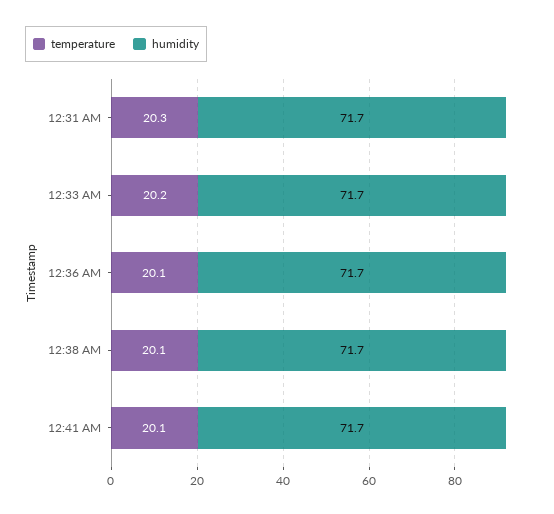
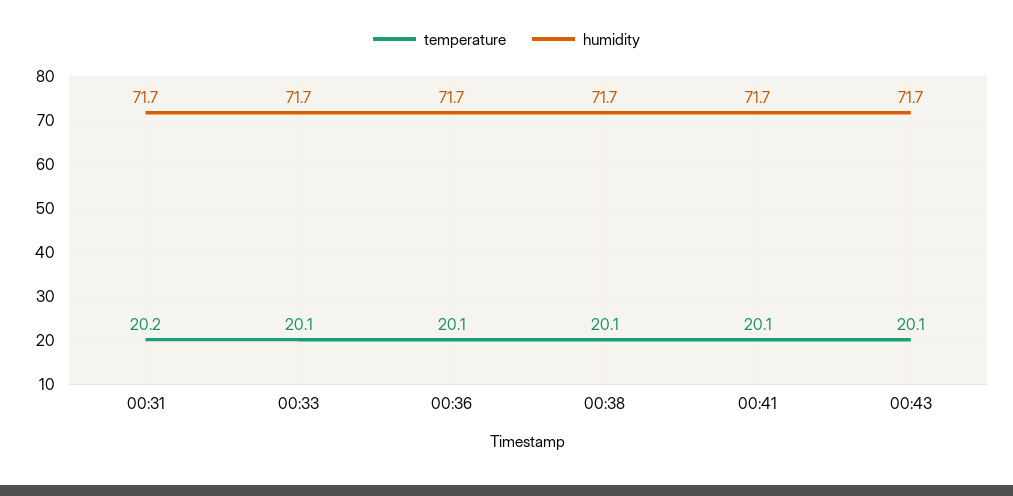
temperature, 12:31 AM: 20.3 -> 20.2
temperature, 12:33 AM: 20.2 -> 20.1
temperature, 00:43: none -> 20.1
humidity, 00:43: none -> 71.7

